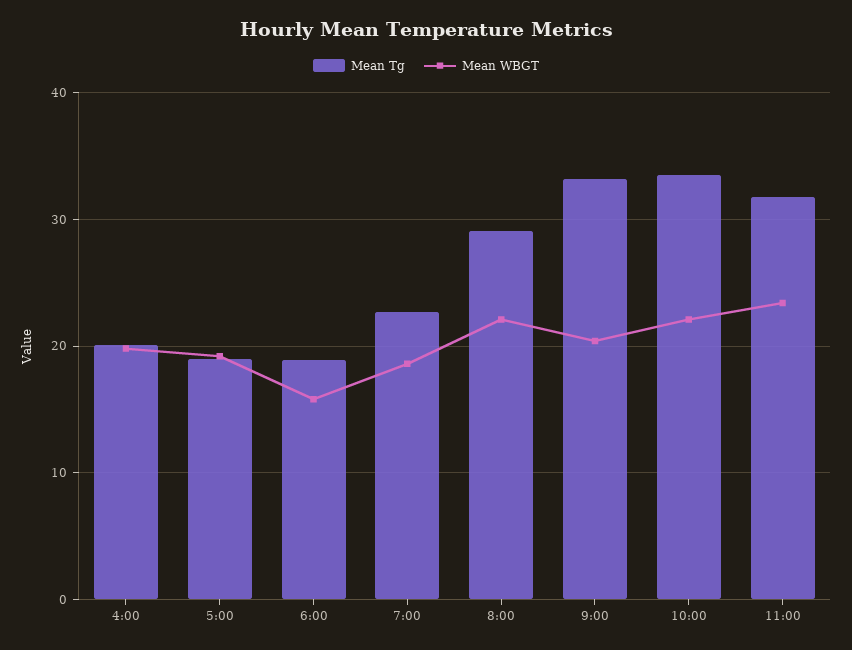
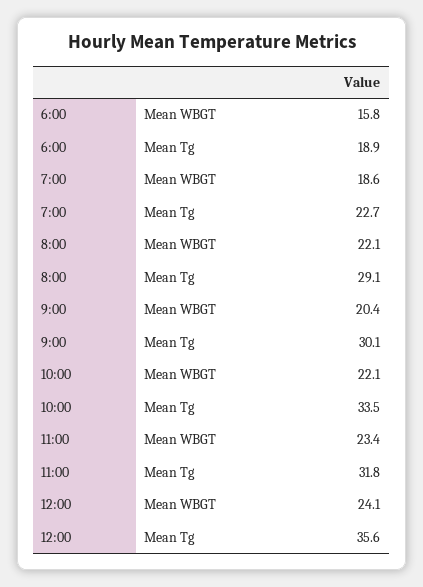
Mean Tg, 4:00: 20 -> none
Mean WBGT, 4:00: 20 -> none
Mean Tg, 5:00: 19 -> none
Mean WBGT, 5:00: 19 -> none
Mean Tg, 9:00: 33 -> 30.1
Mean WBGT, 12:00: none -> 24.1
Mean Tg, 12:00: none -> 35.6

